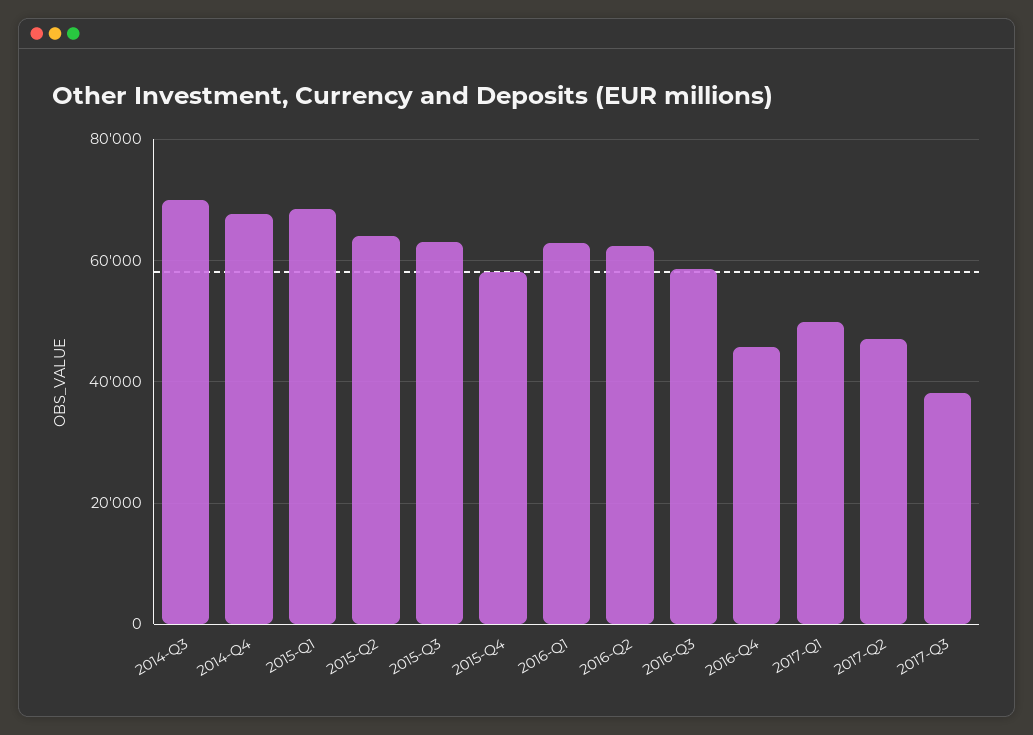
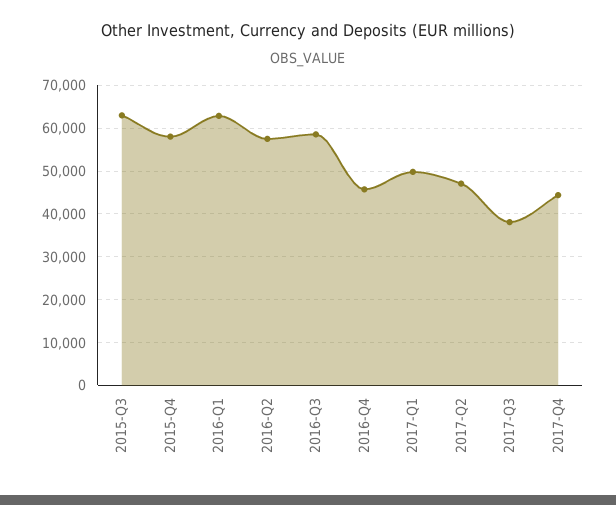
2014-Q3: 70000 -> none
2014-Q4: 68000 -> none
2015-Q1: 68000 -> none
2015-Q2: 64000 -> none
2016-Q2: 62000 -> 58000
2017-Q4: none -> 44000

